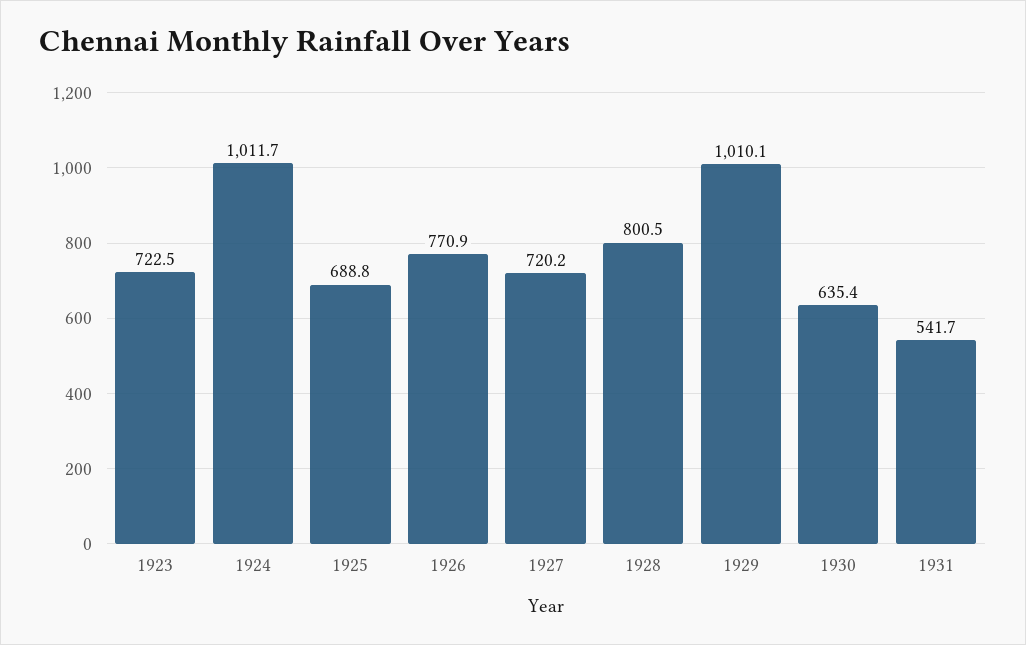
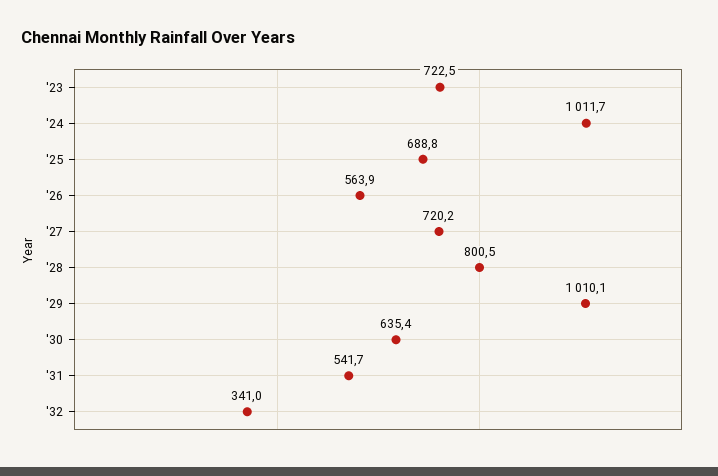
1926: 770.9 -> 563.9
'32: none -> 341

